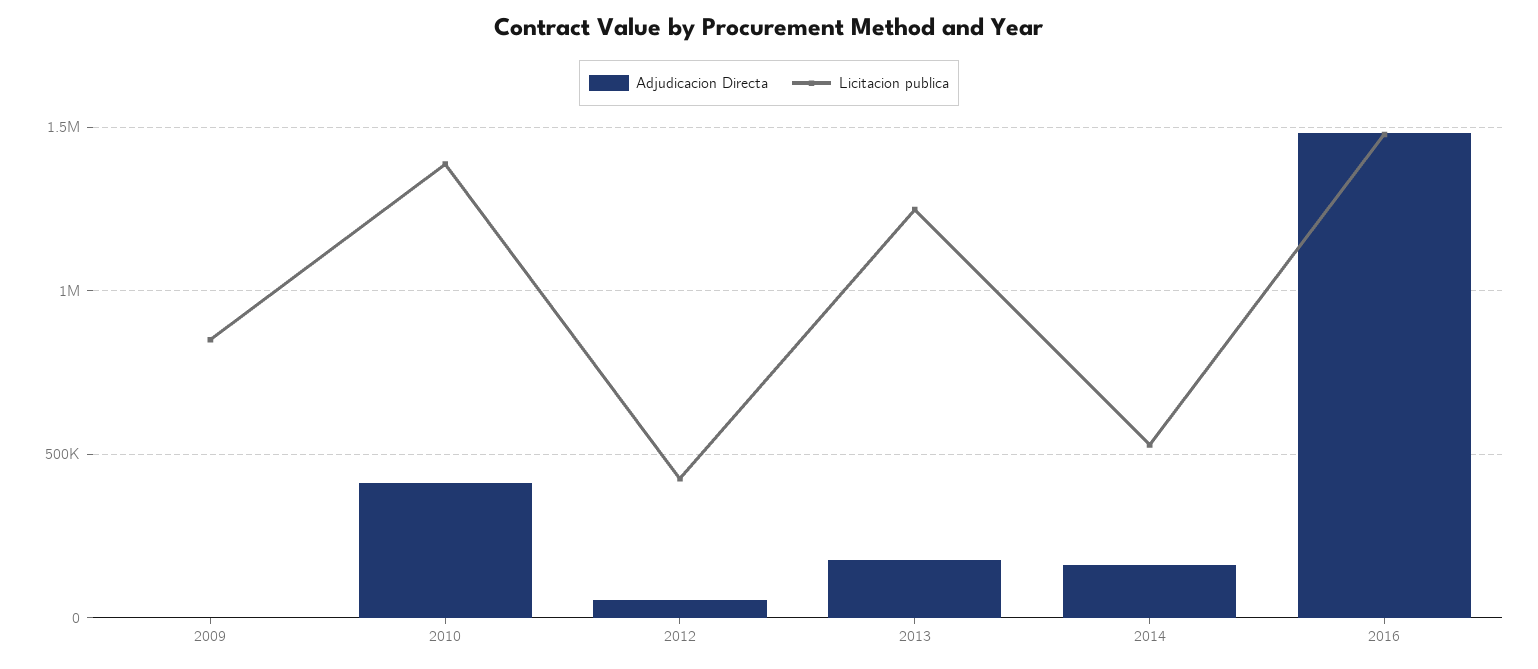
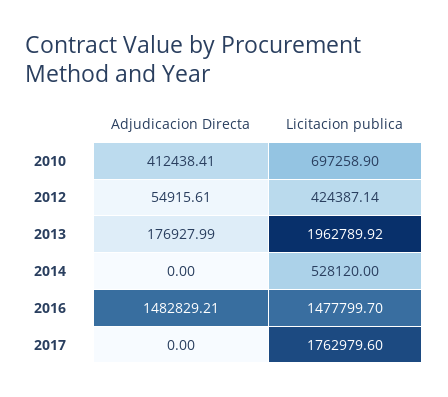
Adjudicacion Directa, 2009: 0 -> none
Licitacion publica, 2009: 850000 -> none
Licitacion publica, 2010: 1400000 -> 697258.9
Licitacion publica, 2013: 1250000 -> 1962789.92
Adjudicacion Directa, 2014: 150000 -> 0
Adjudicacion Directa, 2017: none -> 0
Licitacion publica, 2017: none -> 1762979.6

